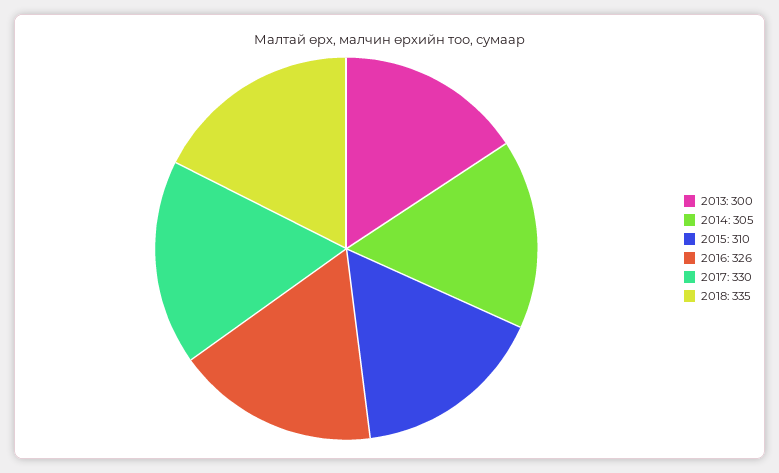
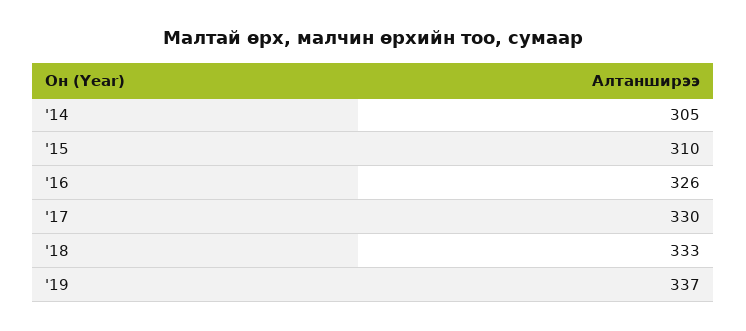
2013: 300 -> none
2018: 335 -> 333
'19: none -> 337

